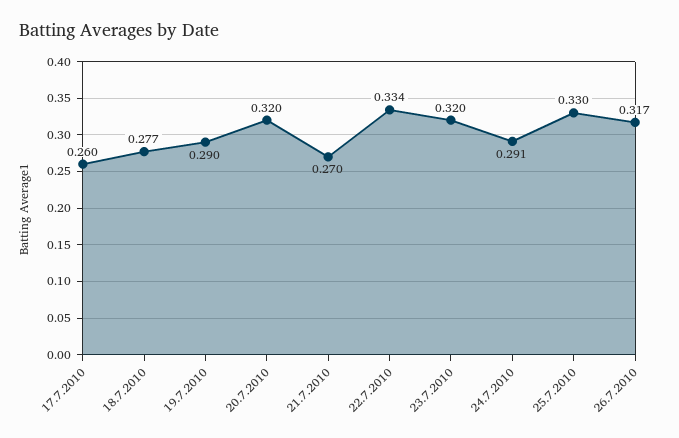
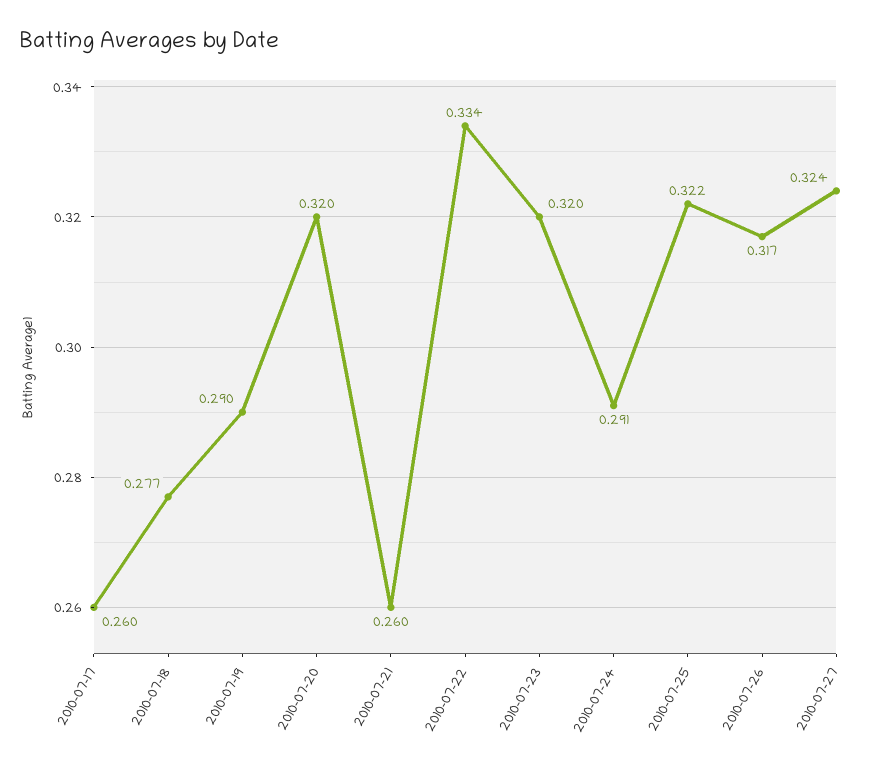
21.7.2010: 0.27 -> 0.26
25.7.2010: 0.33 -> 0.322
2010-07-27: none -> 0.324

